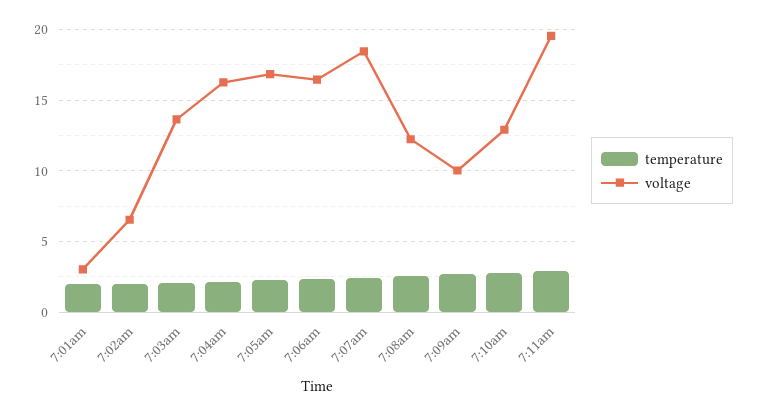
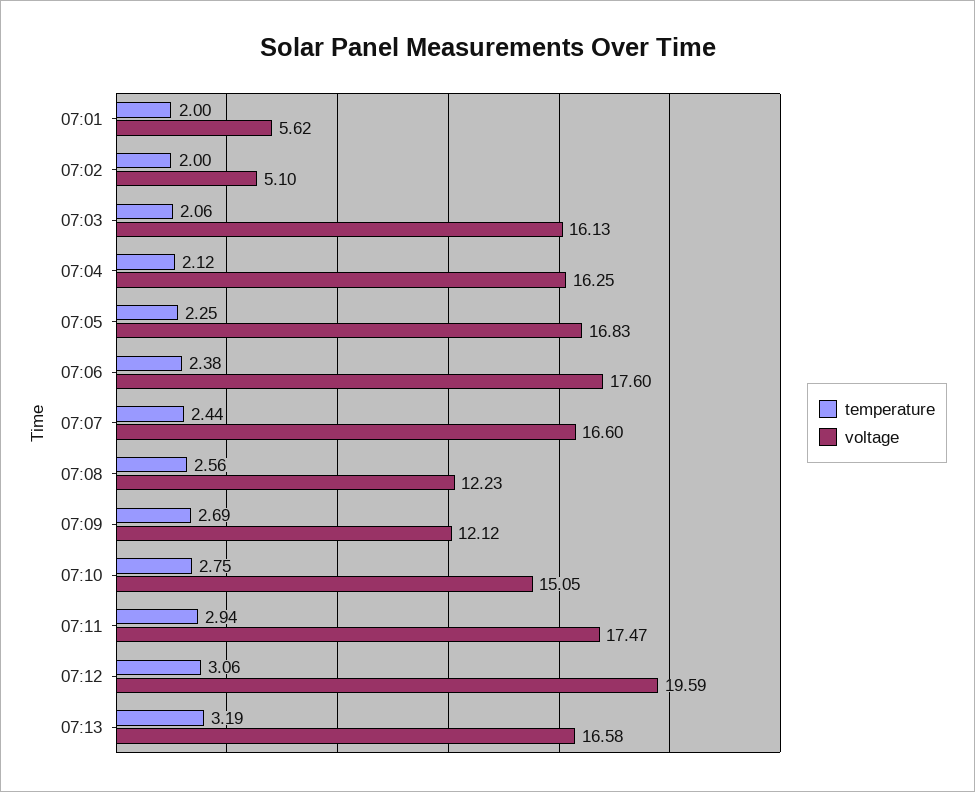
voltage, 7:01am: 3 -> 5.62
voltage, 7:02am: 6.5 -> 5.1
voltage, 7:03am: 13.5 -> 16.13
voltage, 7:06am: 16.5 -> 17.6
voltage, 7:07am: 18.5 -> 16.6
voltage, 7:09am: 10 -> 12.12
voltage, 7:10am: 13 -> 15.05
voltage, 7:11am: 19.5 -> 17.47
temperature, 07:12: none -> 3.06
voltage, 07:12: none -> 19.59
temperature, 07:13: none -> 3.19
voltage, 07:13: none -> 16.58

